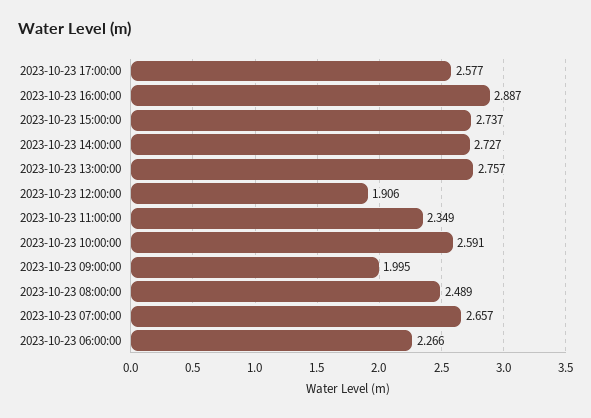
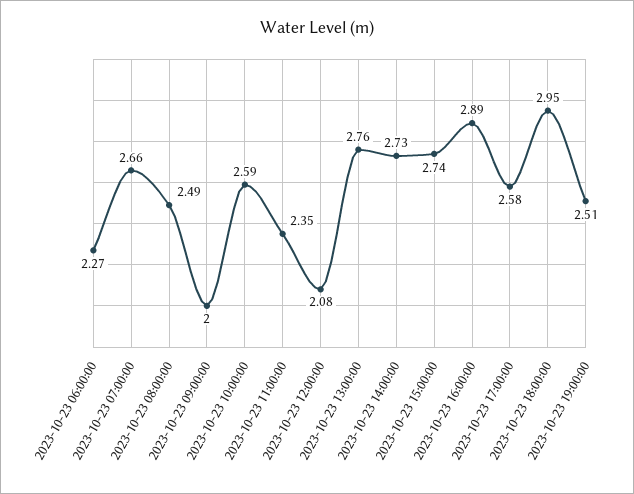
2023-10-23 12:00:00: 1.906 -> 2.08
2023-10-23 18:00:00: none -> 2.95
2023-10-23 19:00:00: none -> 2.51

